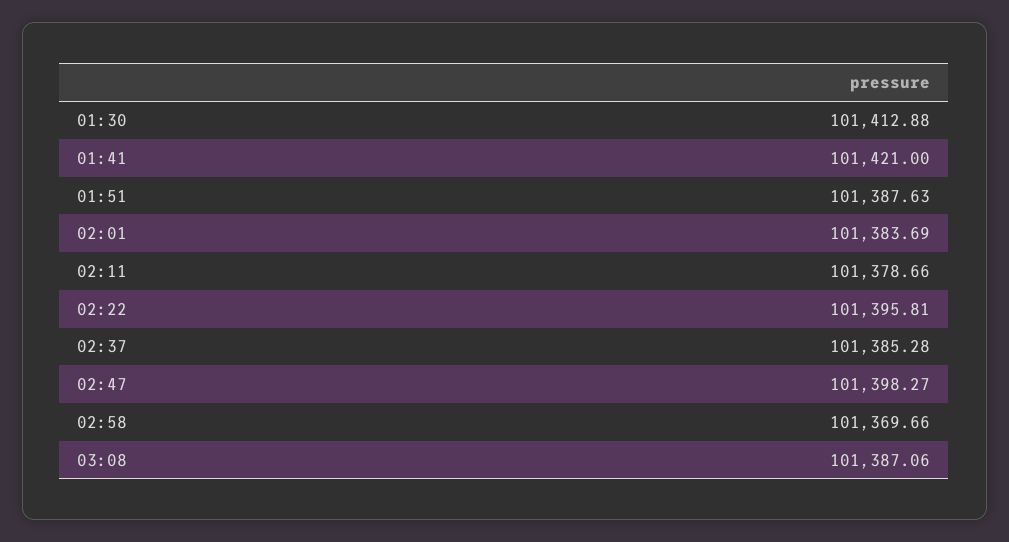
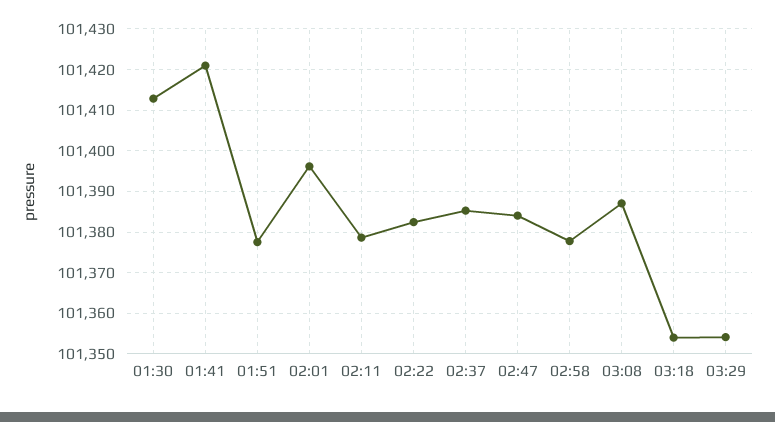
01:51: 101387.63 -> 101378
02:01: 101383.69 -> 101396
02:22: 101395.81 -> 101382
02:47: 101398.27 -> 101384
02:58: 101369.66 -> 101378
03:18: none -> 101354
03:29: none -> 101354

